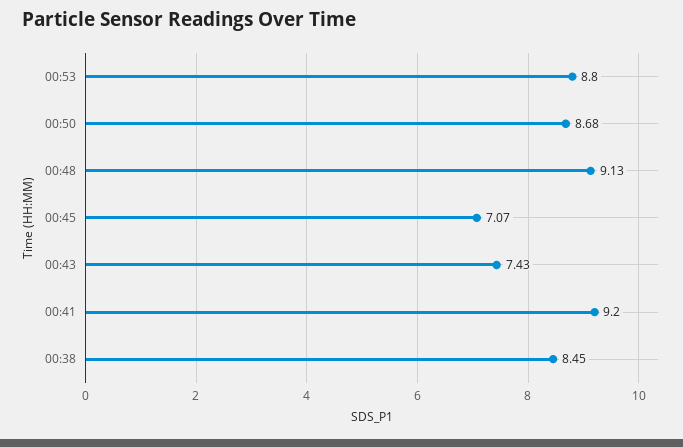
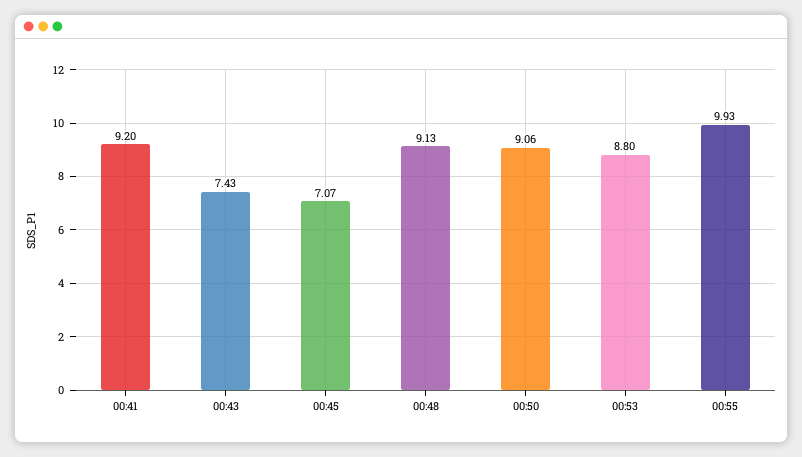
00:50: 8.68 -> 9.06
00:38: 8.45 -> none
00:55: none -> 9.93

